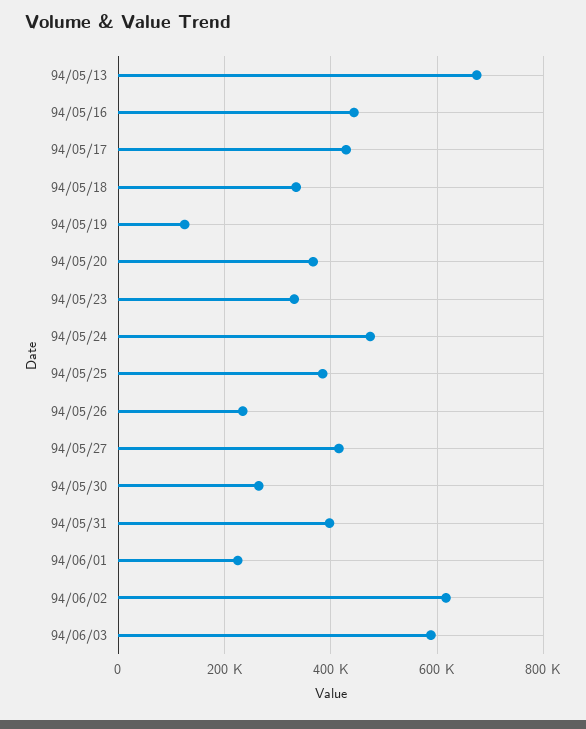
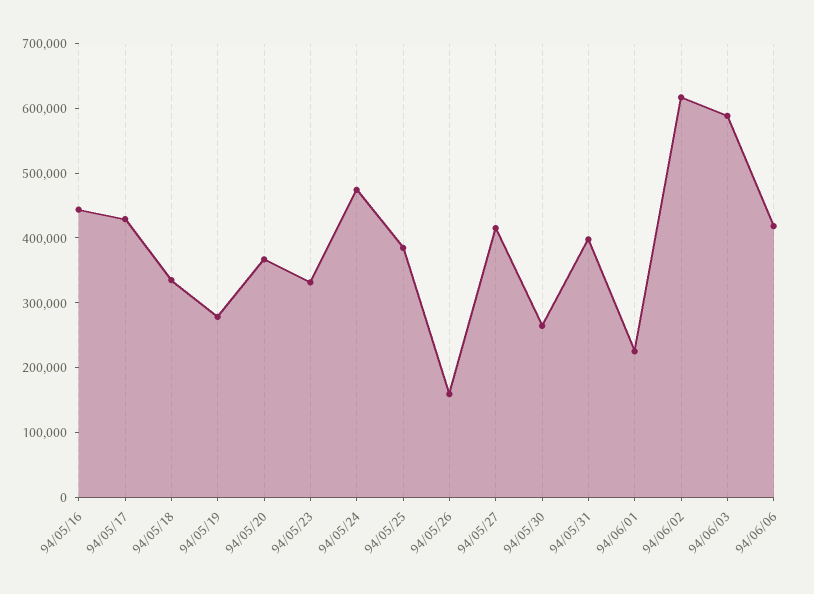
94/05/13: 680000 -> none
94/05/19: 120000 -> 280000
94/05/26: 240000 -> 160000
94/06/06: none -> 420000

